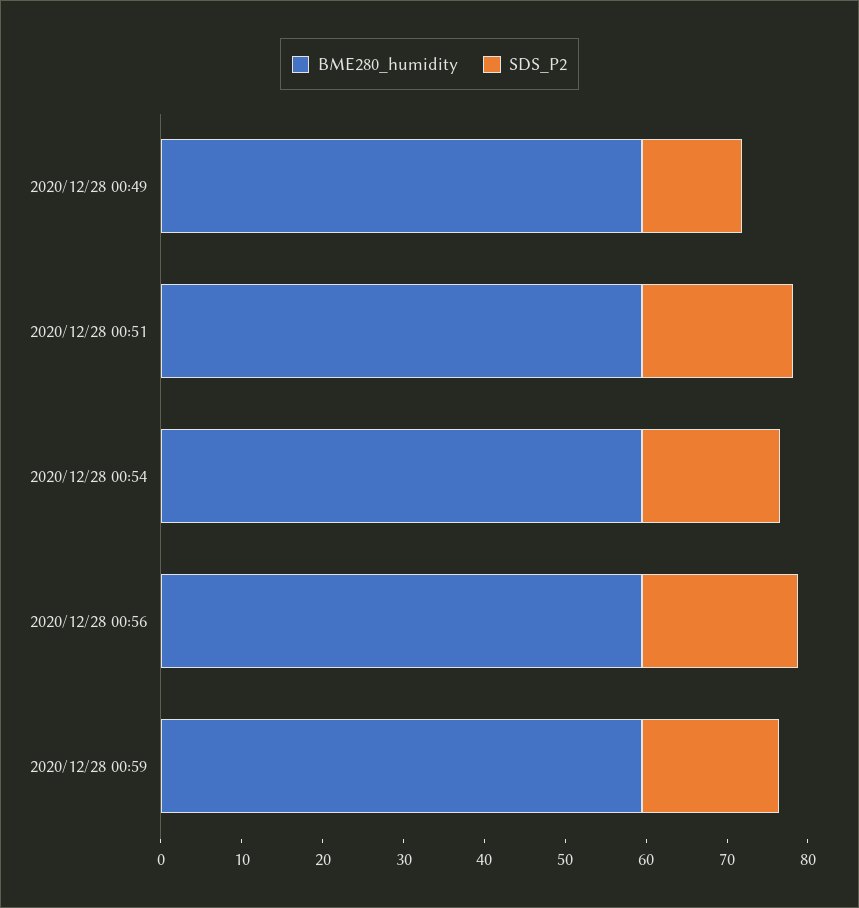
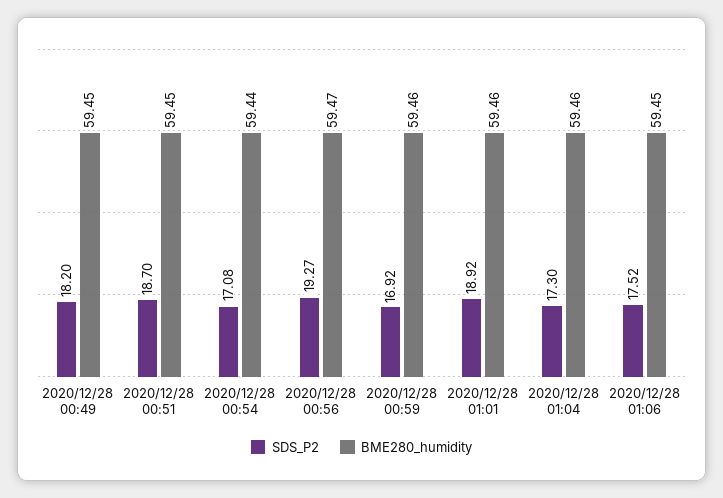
SDS_P2, 2020/12/28 00:49: 12 -> 18.2
SDS_P2, 2020/12/28 01:01: none -> 18.92
BME280_humidity, 2020/12/28 01:01: none -> 59.46
SDS_P2, 2020/12/28 01:04: none -> 17.3
BME280_humidity, 2020/12/28 01:04: none -> 59.46
SDS_P2, 2020/12/28 01:06: none -> 17.52
BME280_humidity, 2020/12/28 01:06: none -> 59.45

